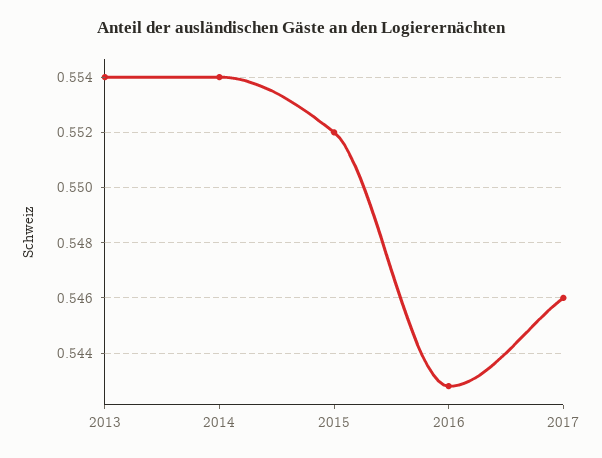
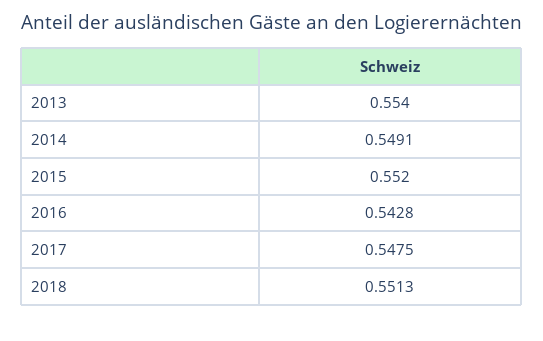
2014: 0.554 -> 0.5491
2017: 0.546 -> 0.5475
2018: none -> 0.5513

